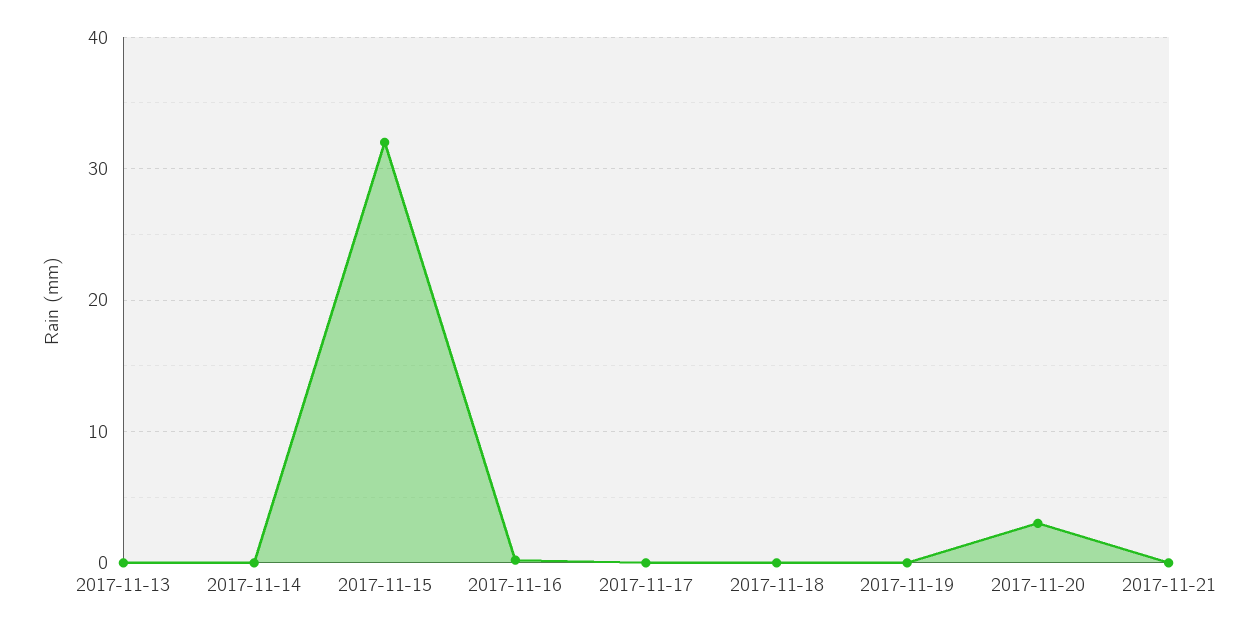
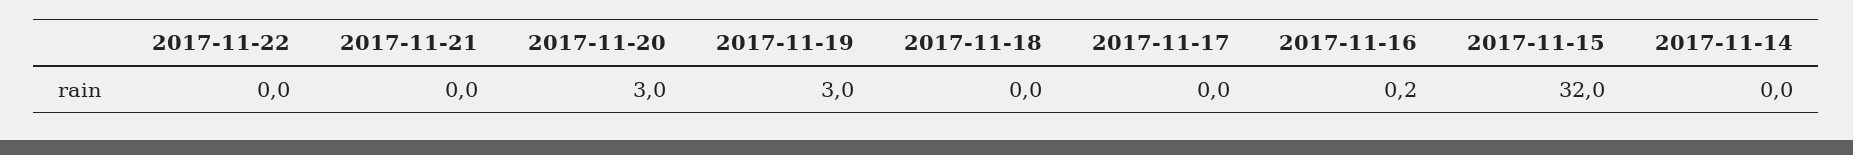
2017-11-13: 0 -> none
2017-11-19: 0 -> 3
2017-11-22: none -> 0

